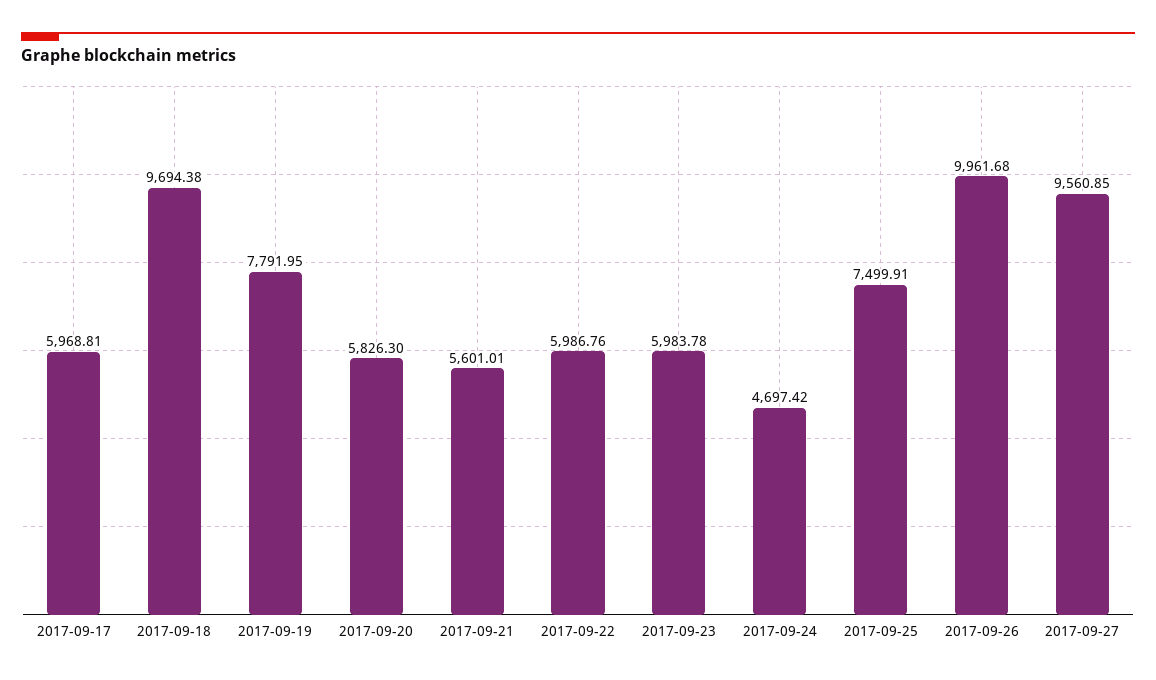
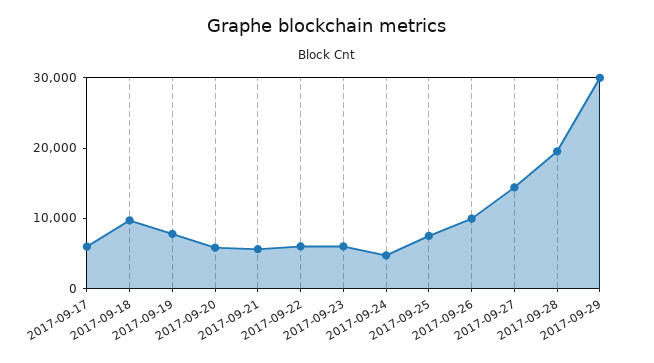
2017-09-27: 9560.85 -> 14000
2017-09-28: none -> 20000
2017-09-29: none -> 30000

